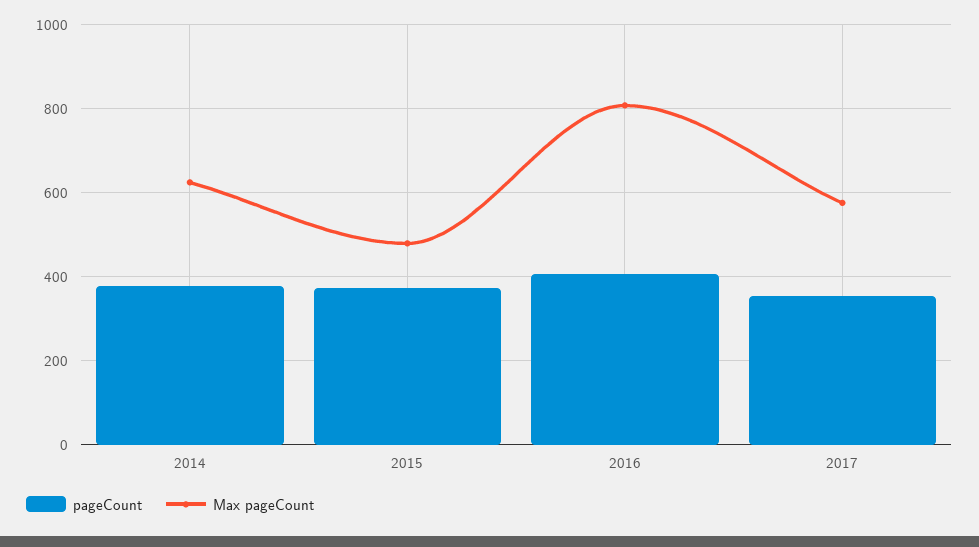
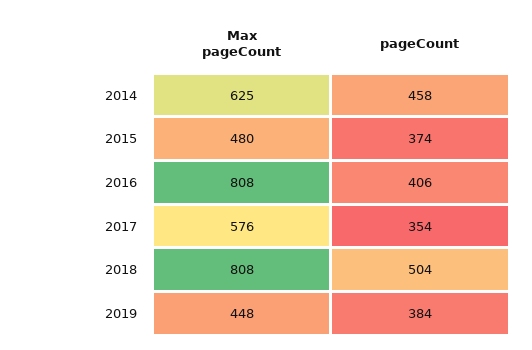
pageCount, 2014: 380 -> 458
Max pageCount, 2018: none -> 808
pageCount, 2018: none -> 504
Max pageCount, 2019: none -> 448
pageCount, 2019: none -> 384

